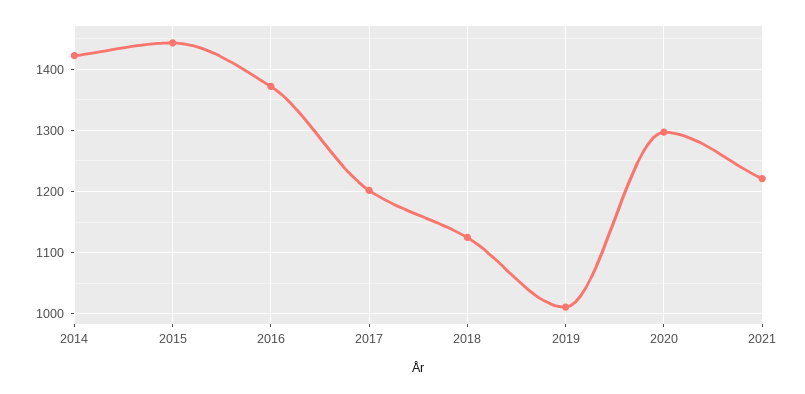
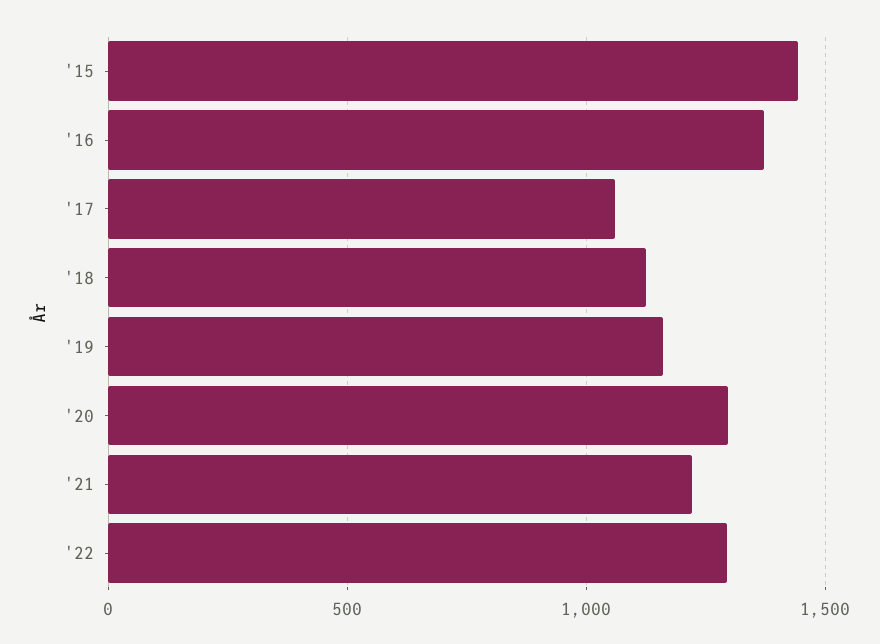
2014: 1420 -> none
2017: 1200 -> 1050
2019: 1010 -> 1150
'22: none -> 1300

